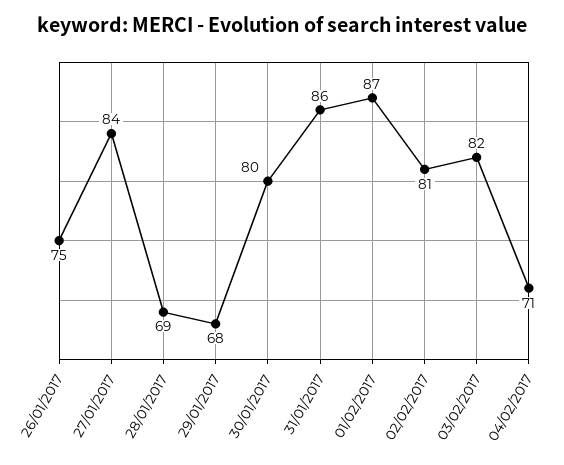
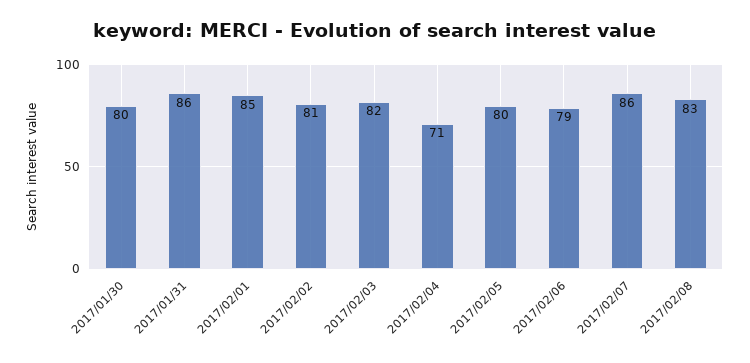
26/01/2017: 75 -> none
27/01/2017: 84 -> none
28/01/2017: 69 -> none
29/01/2017: 68 -> none
01/02/2017: 87 -> 85
2017/02/05: none -> 80
2017/02/06: none -> 79
2017/02/07: none -> 86
2017/02/08: none -> 83

